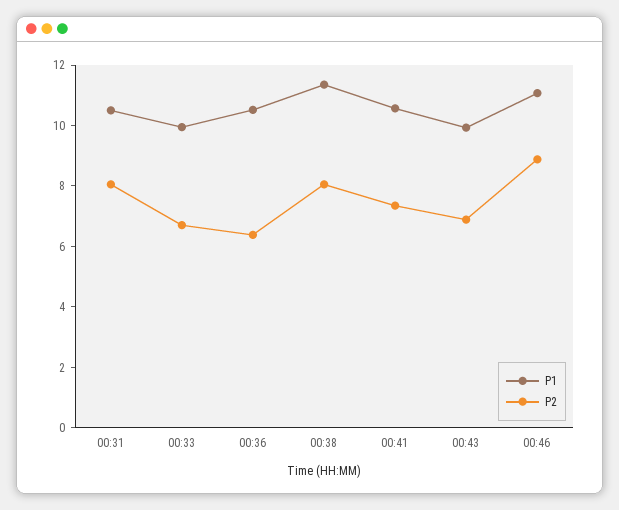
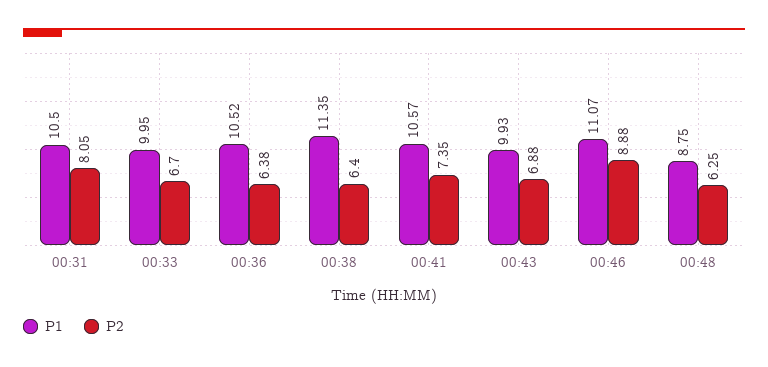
P2, 00:38: 8 -> 6.4
P1, 00:48: none -> 8.75
P2, 00:48: none -> 6.25

